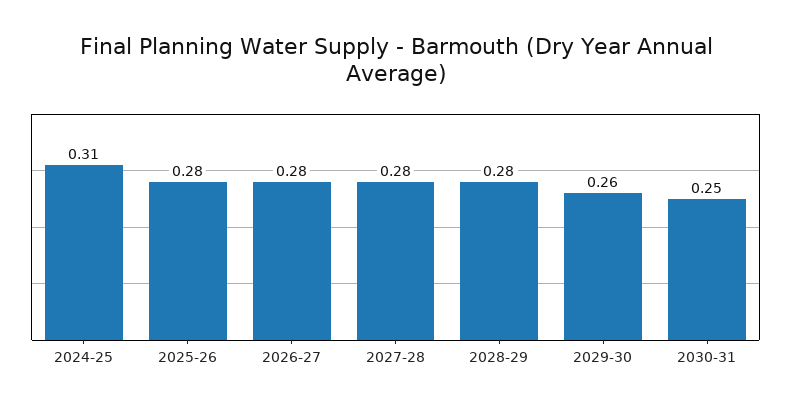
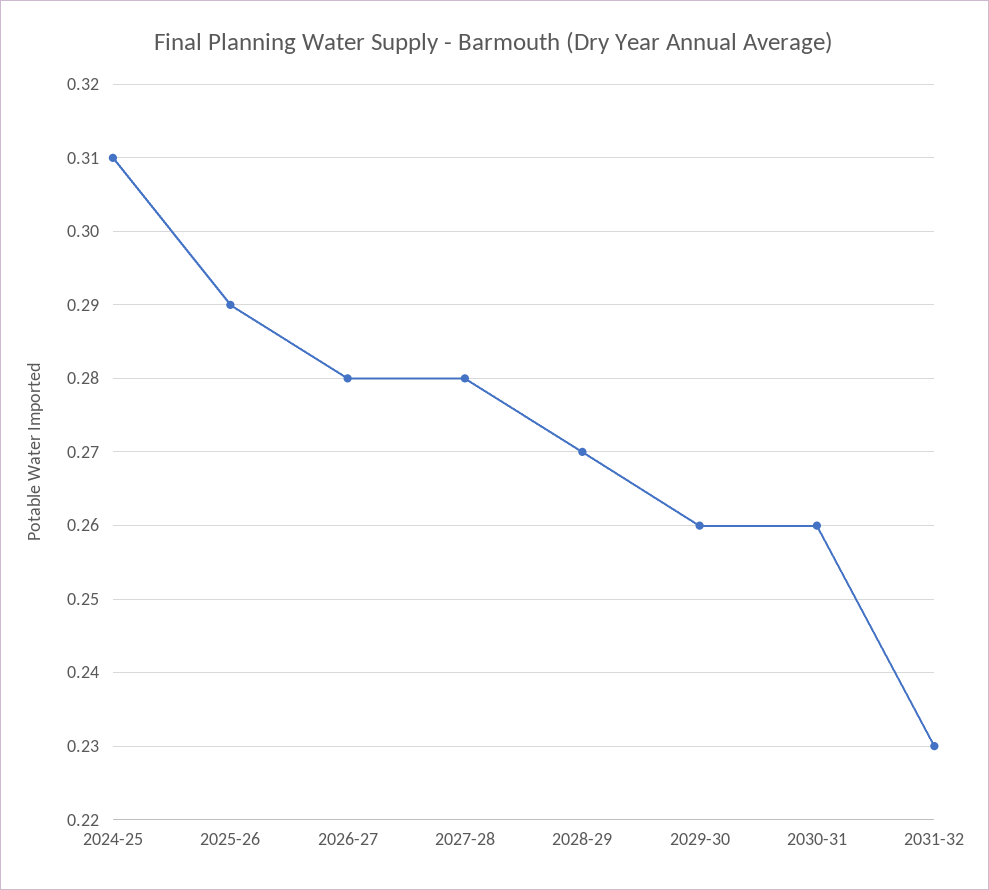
2025-26: 0.28 -> 0.29
2028-29: 0.28 -> 0.27
2030-31: 0.25 -> 0.26
2031-32: none -> 0.23

